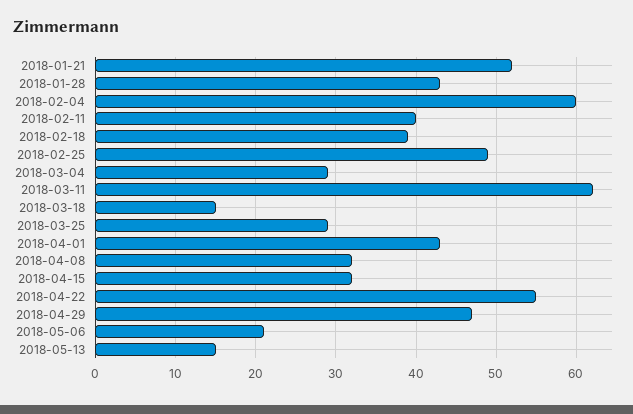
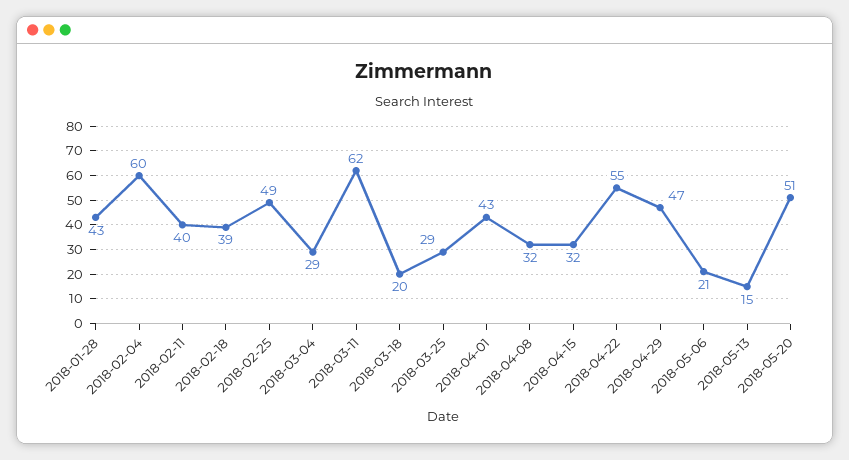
2018-01-21: 52 -> none
2018-03-18: 15 -> 20
2018-05-20: none -> 51

